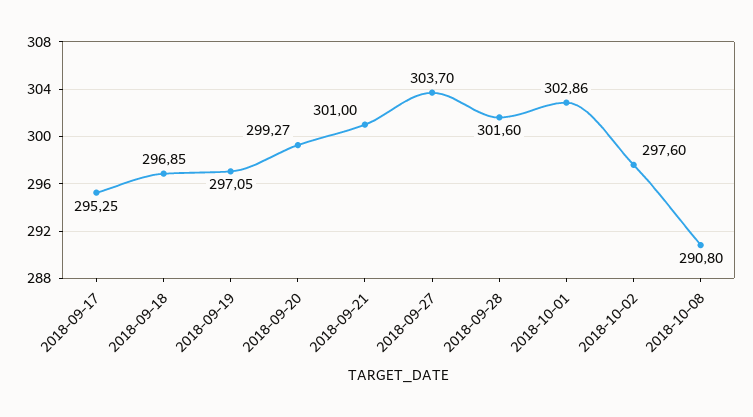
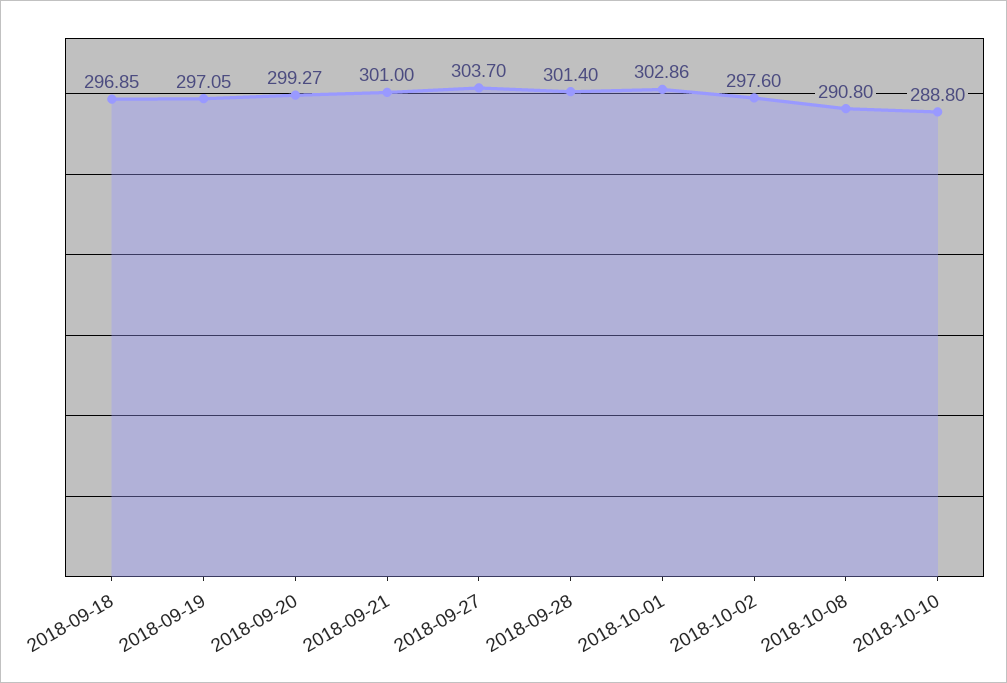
2018-09-17: 295.25 -> none
2018-09-28: 301.6 -> 301.4
2018-10-10: none -> 288.8

